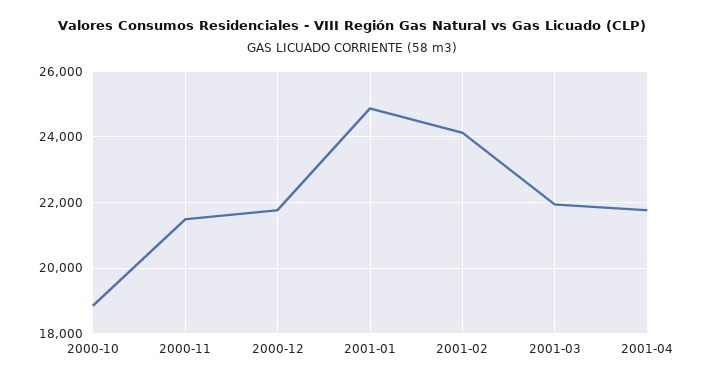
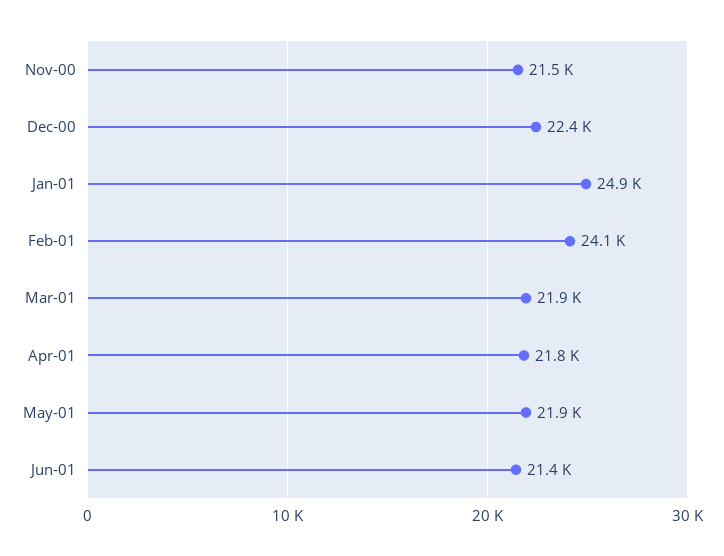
2000-10: 18800 -> none
2000-12: 21800 -> 22400
May-01: none -> 21900
Jun-01: none -> 21400

